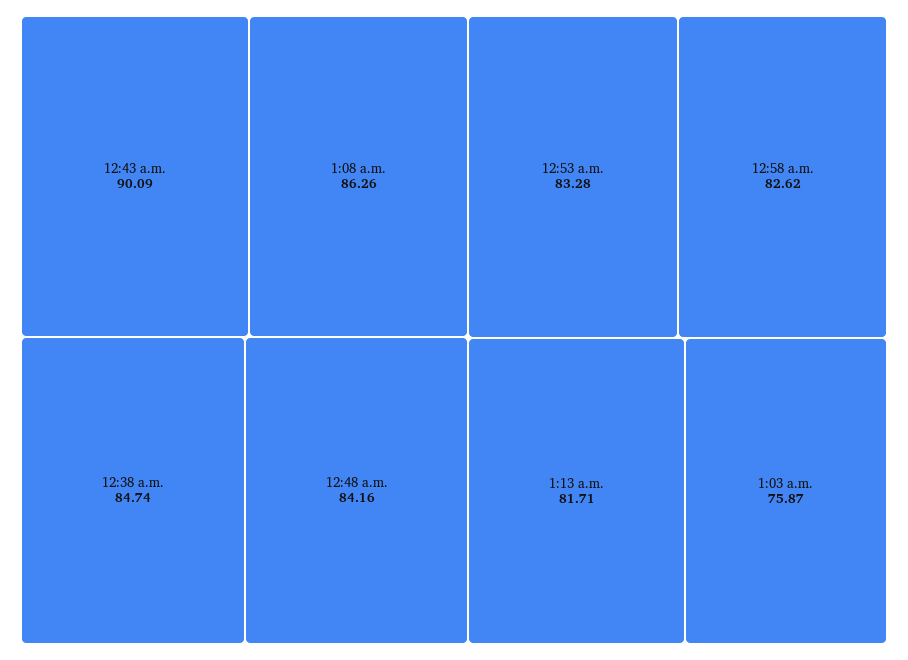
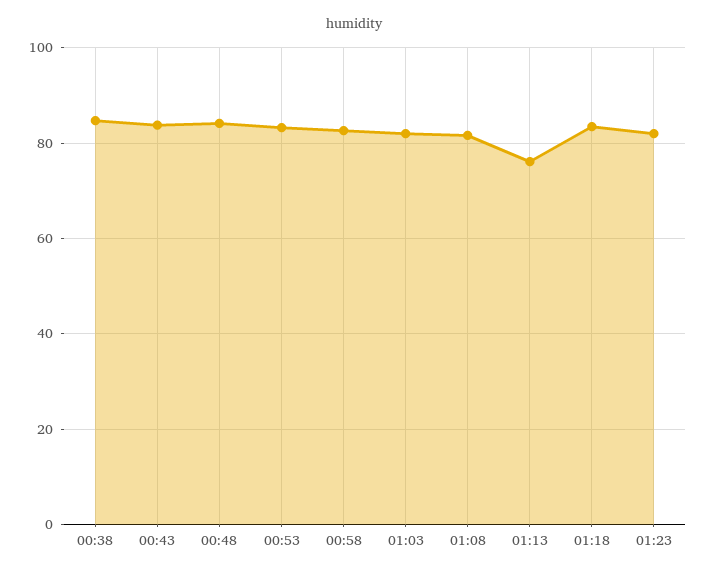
12:43 a.m.: 90.09 -> 84
1:08 a.m.: 86.26 -> 82
1:13 a.m.: 81.71 -> 76
1:03 a.m.: 75.87 -> 82
01:18: none -> 84
01:23: none -> 82

